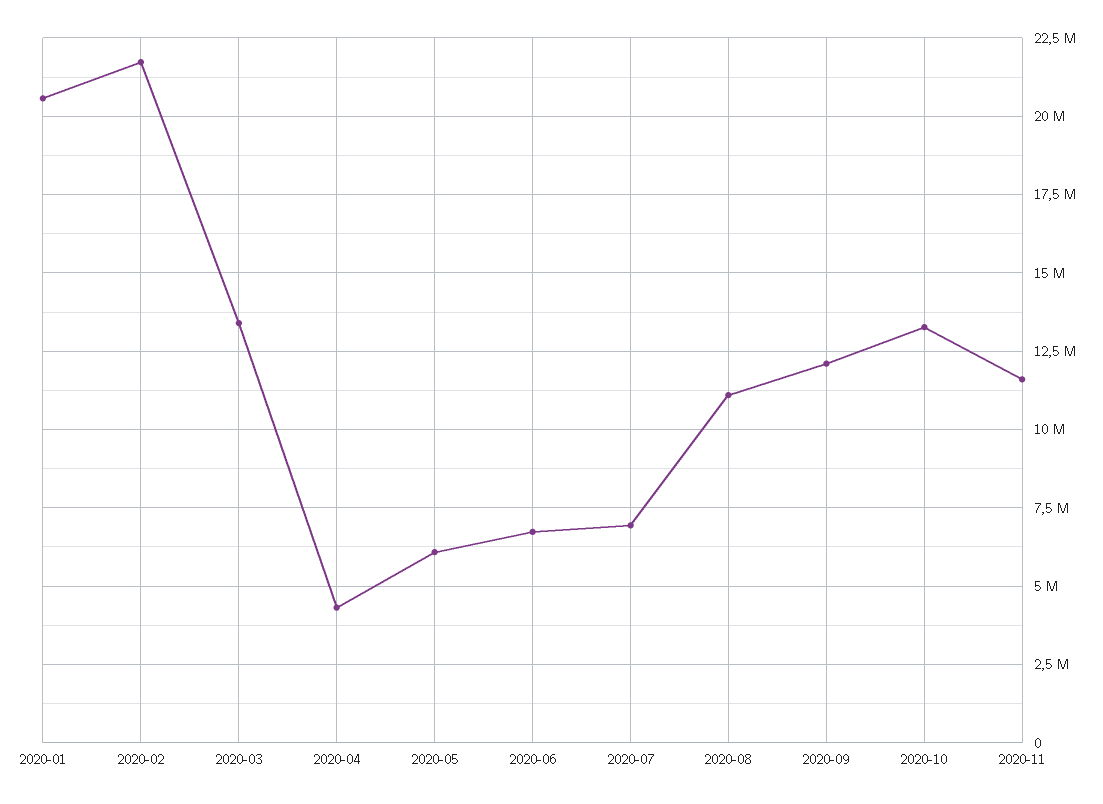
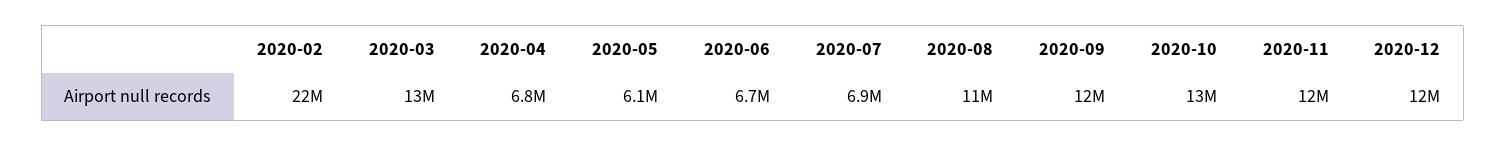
2020-01: 20500000 -> none
2020-04: 4250000 -> 6800000
2020-12: none -> 12000000

